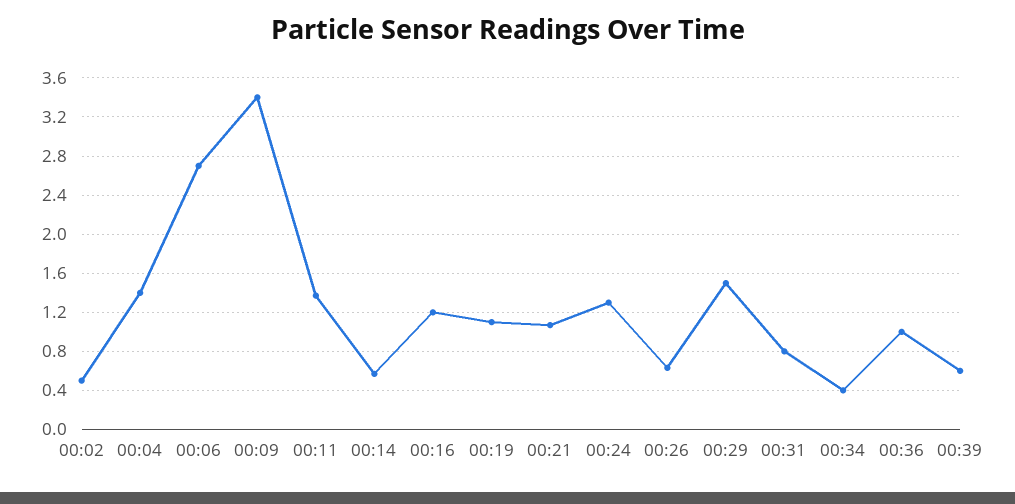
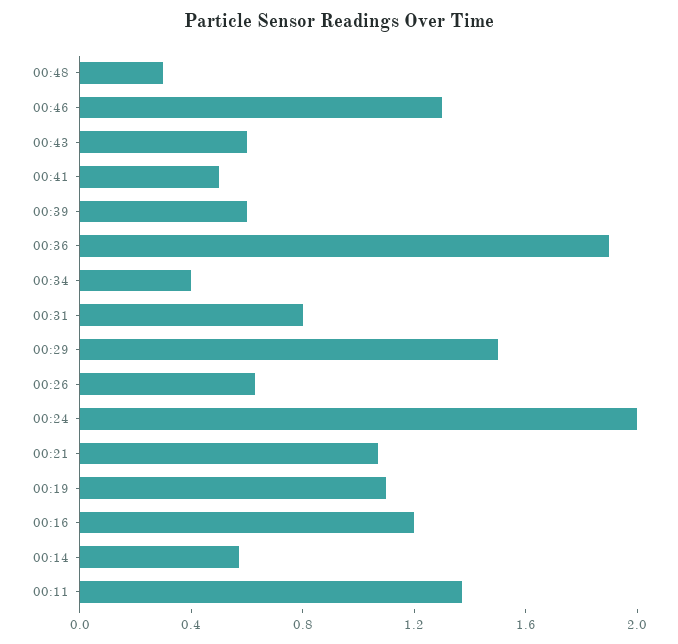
00:02: 0.5 -> none
00:04: 1.4 -> none
00:06: 2.7 -> none
00:09: 3.4 -> none
00:24: 1.3 -> 2
00:36: 1 -> 1.9
00:48: none -> 0.3
00:46: none -> 1.3
00:43: none -> 0.6
00:41: none -> 0.5

